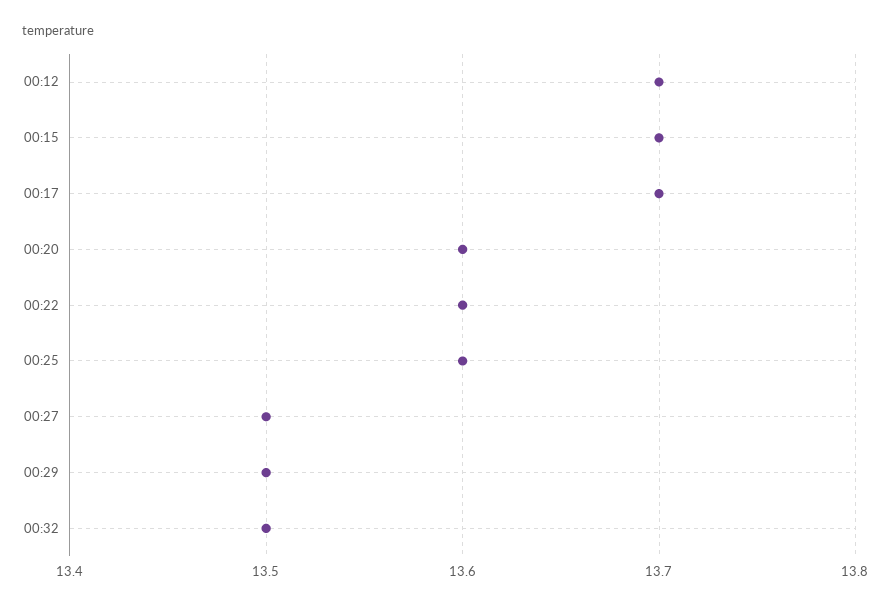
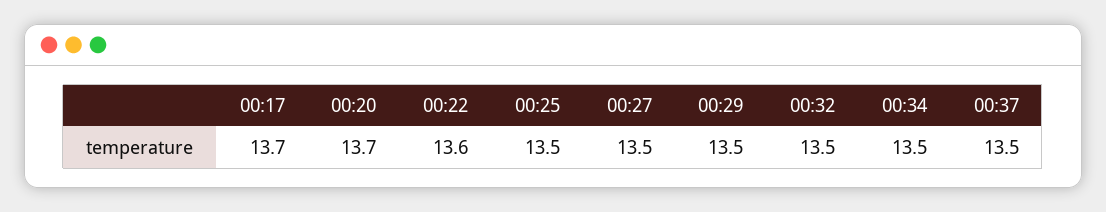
00:12: 13.7 -> none
00:15: 13.7 -> none
00:20: 13.6 -> 13.7
00:25: 13.6 -> 13.5
00:34: none -> 13.5
00:37: none -> 13.5

